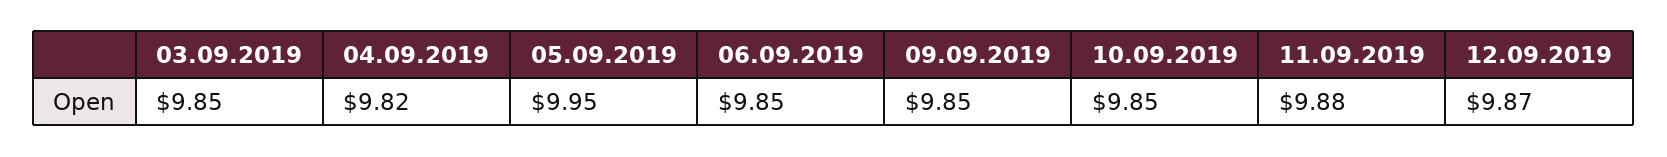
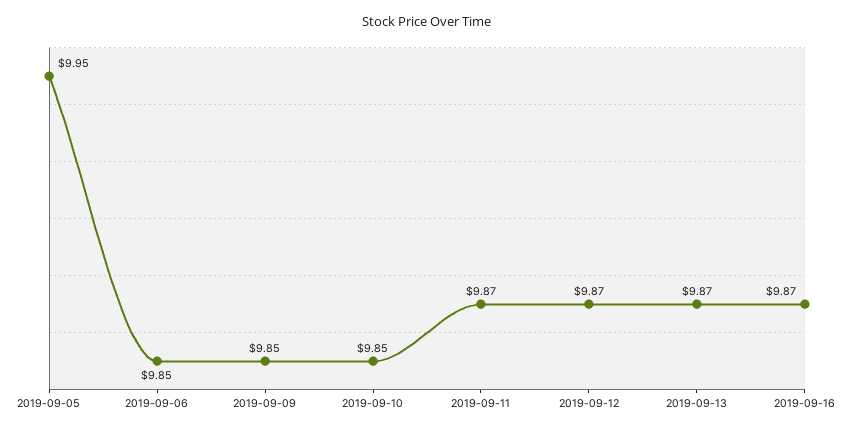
03.09.2019: 9.85 -> none
04.09.2019: 9.82 -> none
11.09.2019: 9.88 -> 9.87
2019-09-13: none -> 9.87
2019-09-16: none -> 9.87

